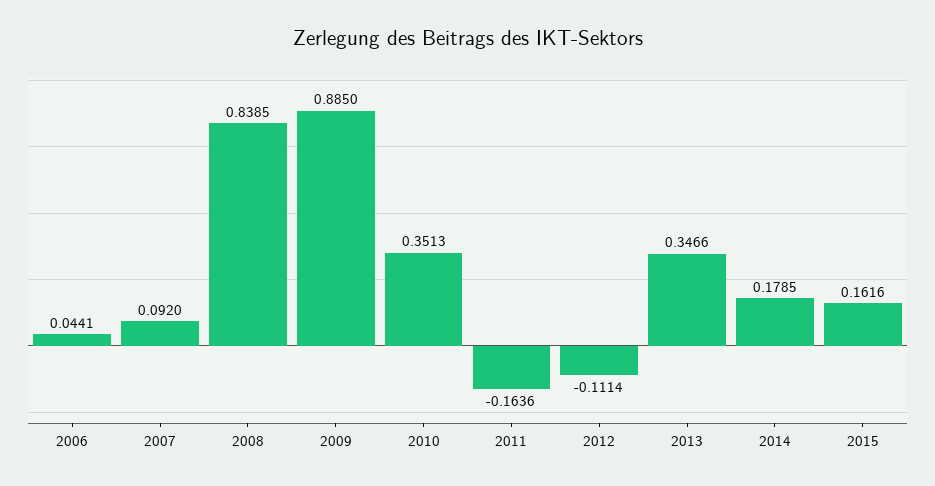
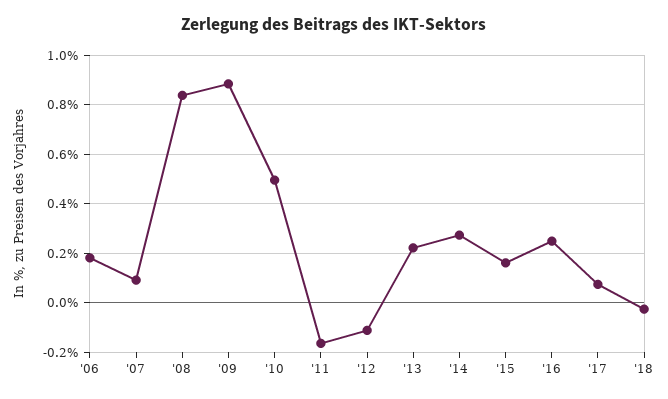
2006: 0.0441 -> 0.175
2010: 0.3513 -> 0.5
2013: 0.3466 -> 0.225
2014: 0.1785 -> 0.275
'16: none -> 0.25
'17: none -> 0.075
'18: none -> -0.025

